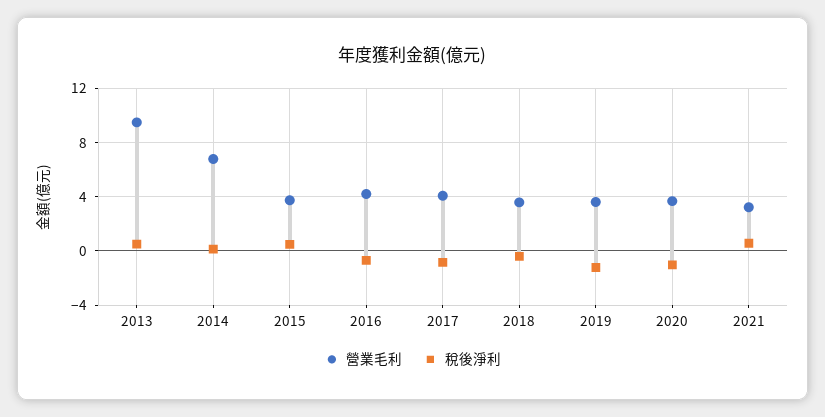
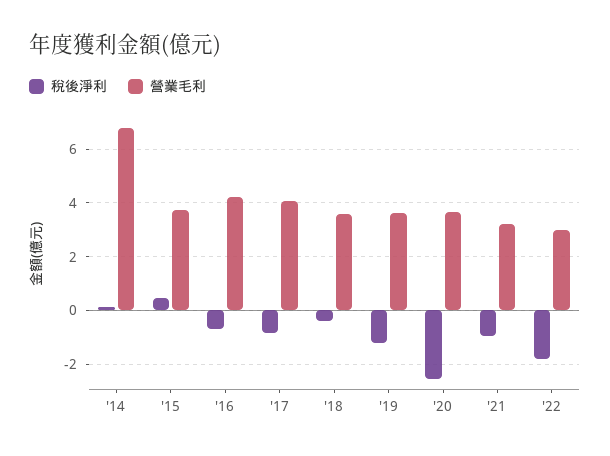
營業毛利, 2013: 9.5 -> none
稅後淨利, 2013: 0.5 -> none
稅後淨利, 2020: -1 -> -2.5
稅後淨利, 2021: 0.5 -> -1
稅後淨利, '22: none -> -1.75
營業毛利, '22: none -> 3

